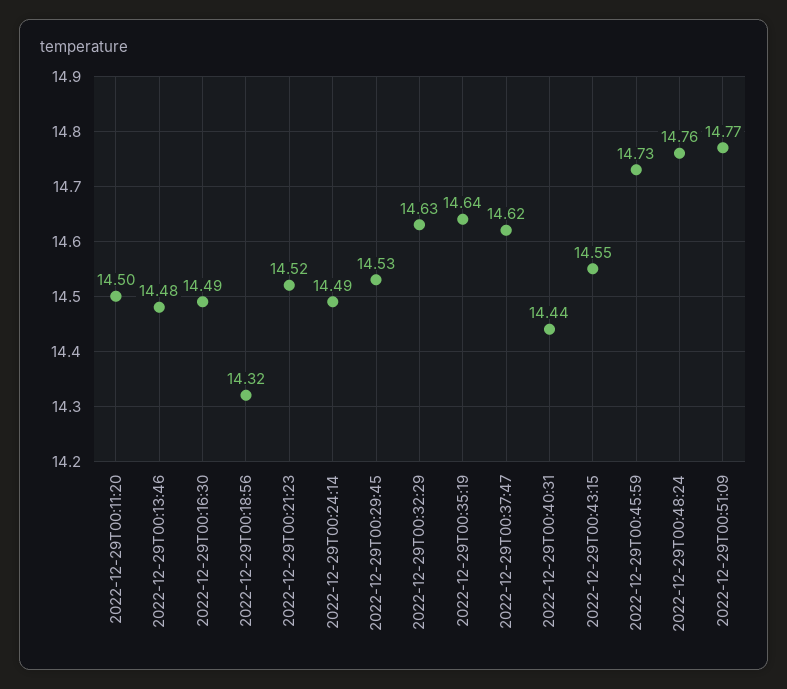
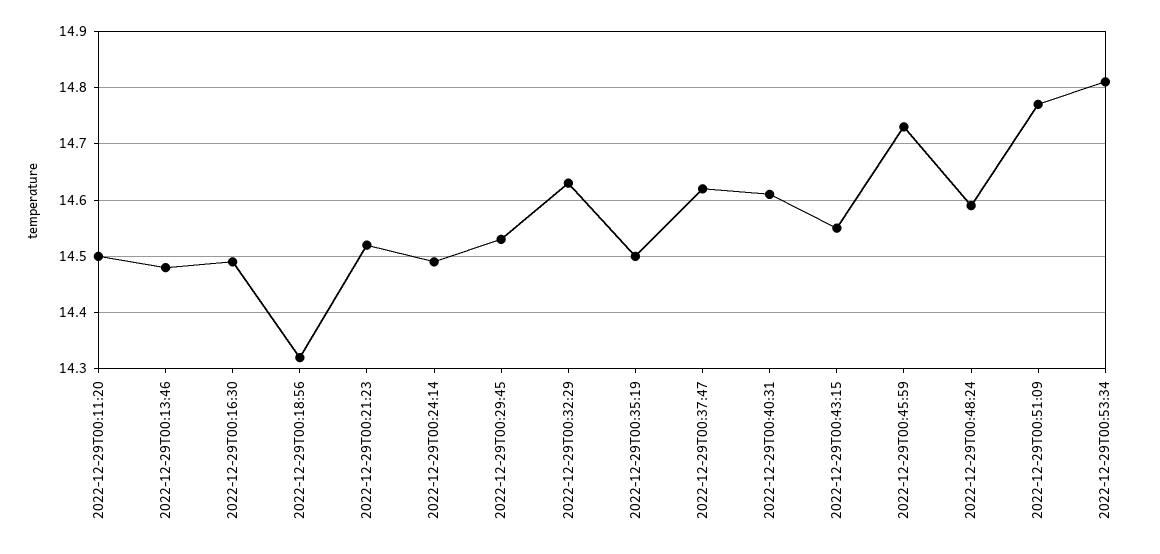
2022-12-29T00:35:19: 14.64 -> 14.5
2022-12-29T00:40:31: 14.44 -> 14.6
2022-12-29T00:48:24: 14.76 -> 14.6
2022-12-29T00:53:34: none -> 14.8

